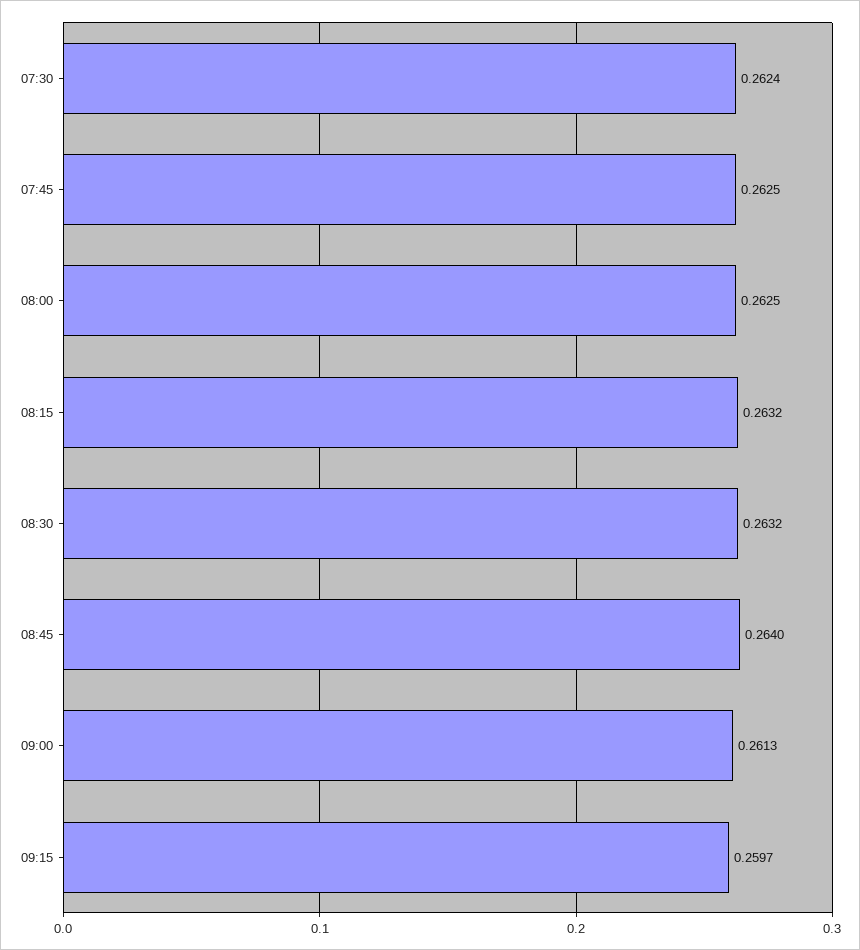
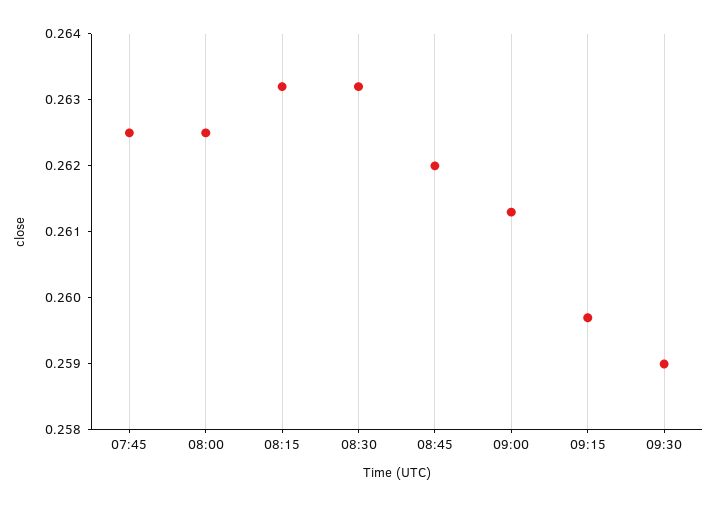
07:30: 0.2624 -> none
08:45: 0.264 -> 0.262
09:30: none -> 0.259

